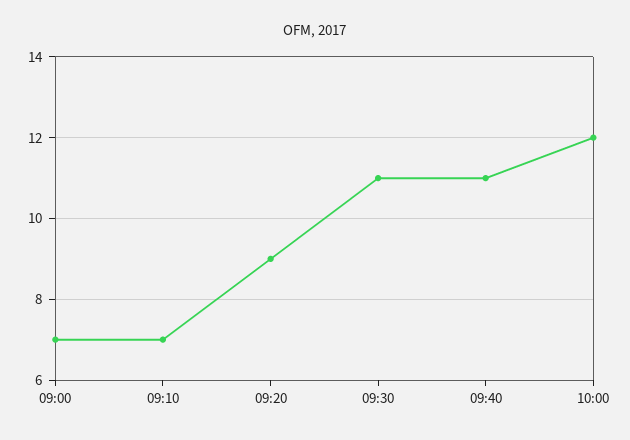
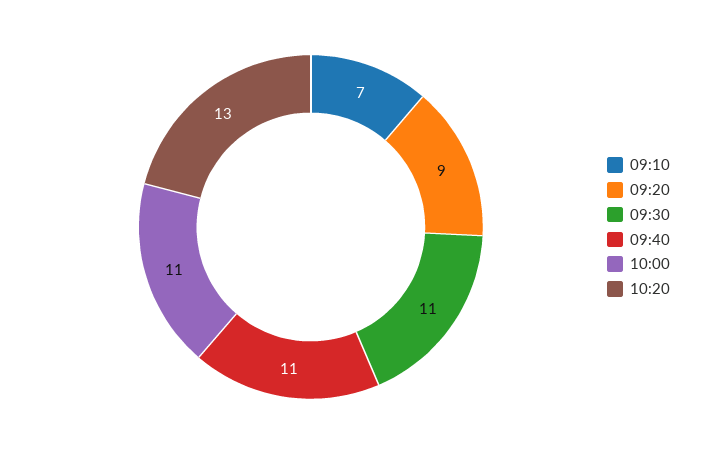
09:00: 7 -> none
10:00: 12 -> 11
10:20: none -> 13

